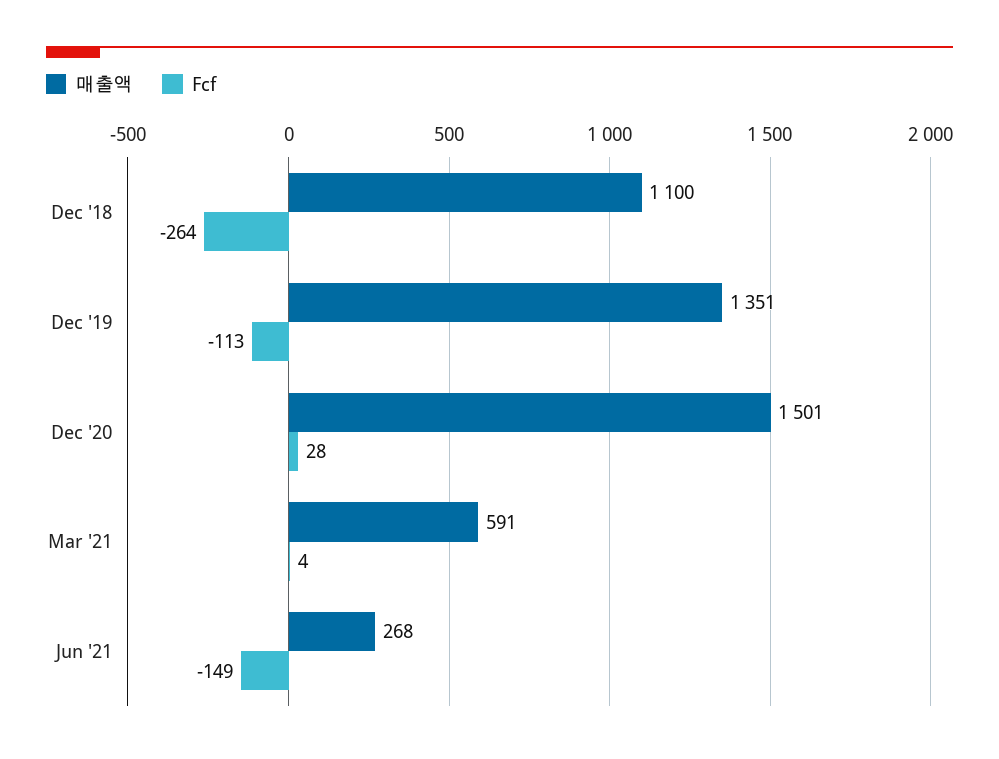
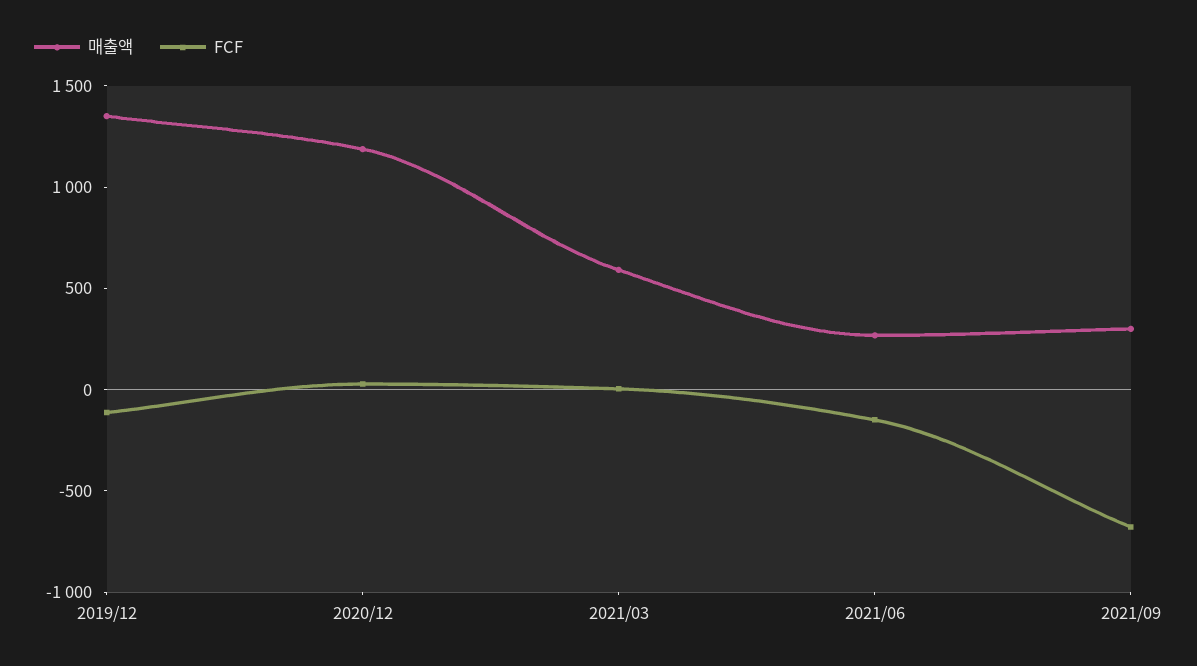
매출액, Dec '18: 1100 -> none
Fcf, Dec '18: -264 -> none
매출액, Dec '20: 1501 -> 1200
매출액, 2021/09: none -> 300
Fcf, 2021/09: none -> -700

